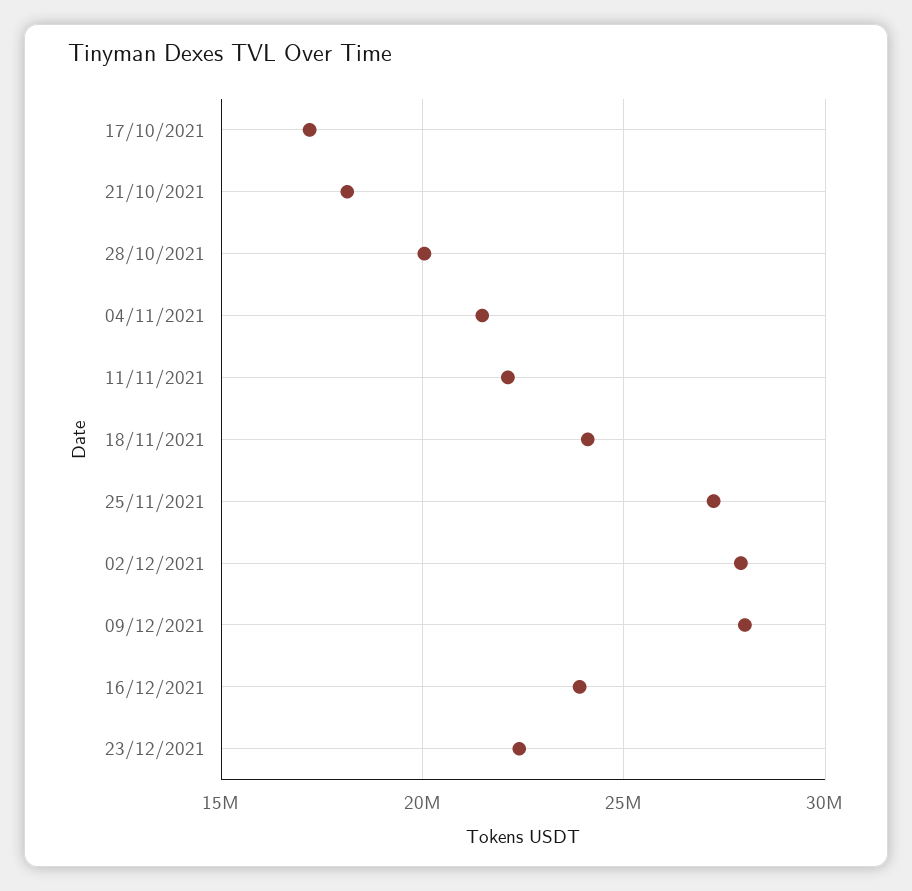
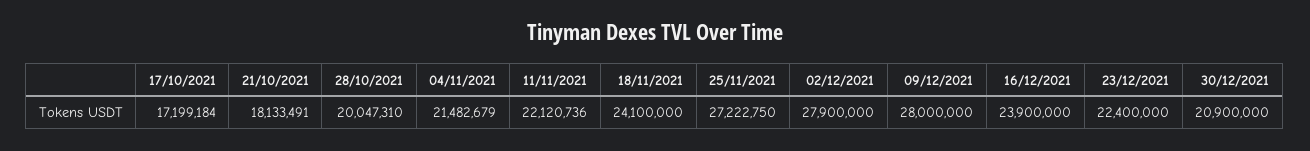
30/12/2021: none -> 20900000

